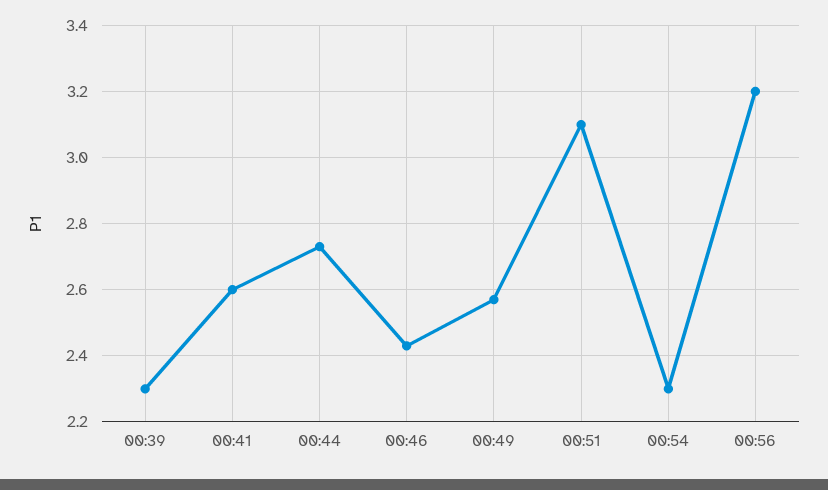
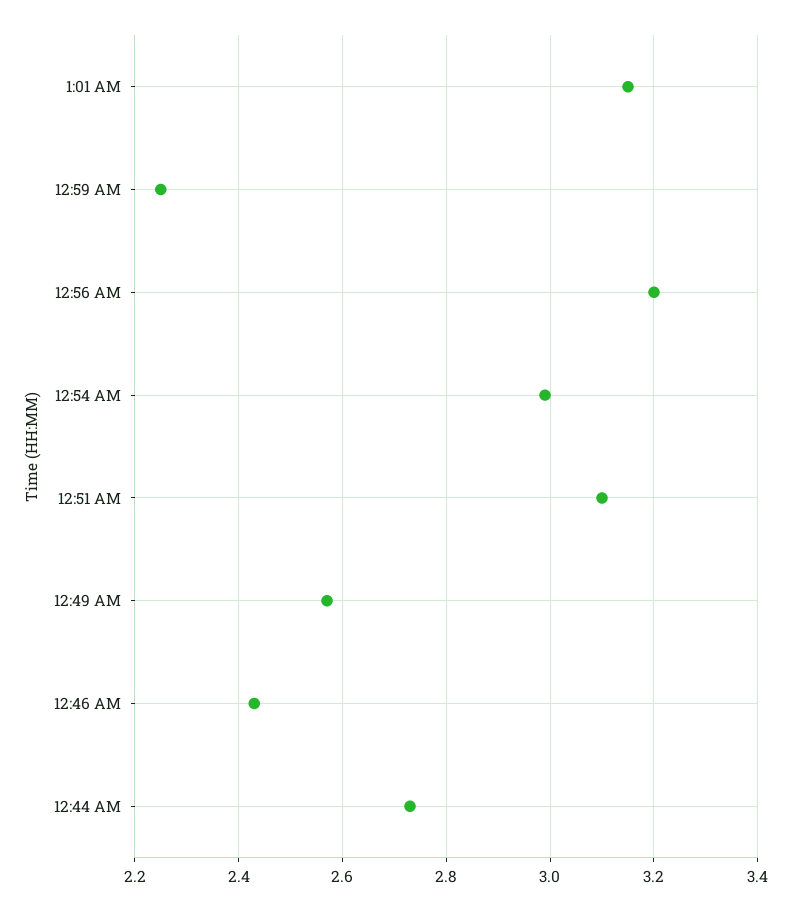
00:39: 2.3 -> none
00:41: 2.6 -> none
00:54: 2.3 -> 3
1:01 AM: none -> 3.15
12:59 AM: none -> 2.25

